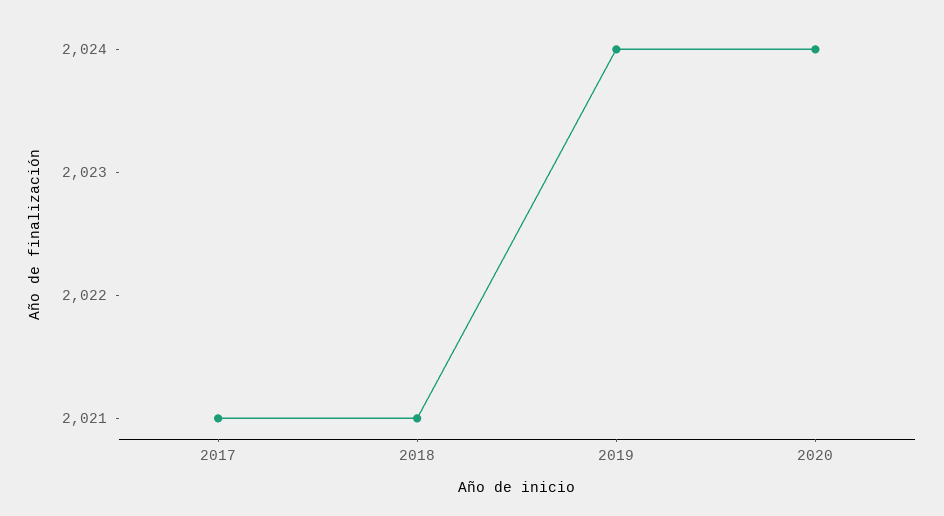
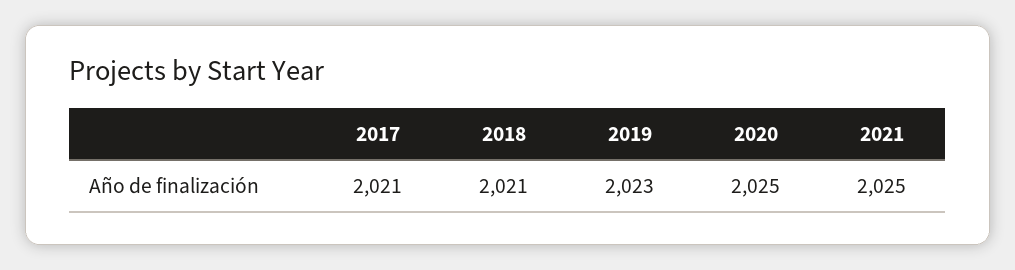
2019: 2024 -> 2023
2020: 2024 -> 2025
2021: none -> 2025

